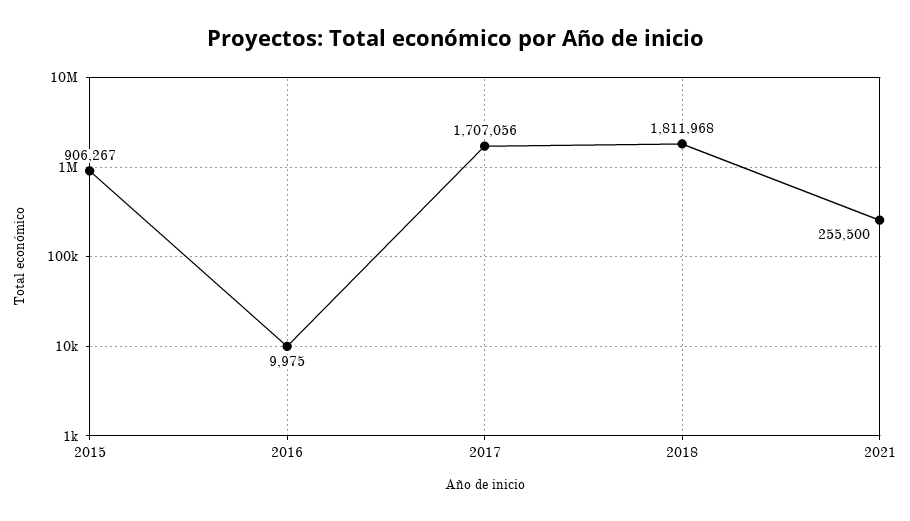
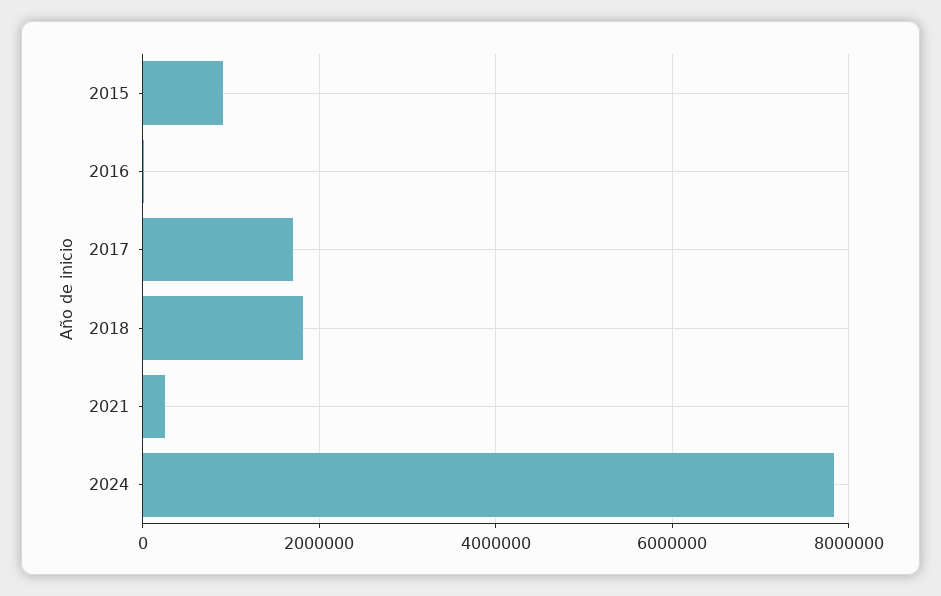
2024: none -> 7800000

